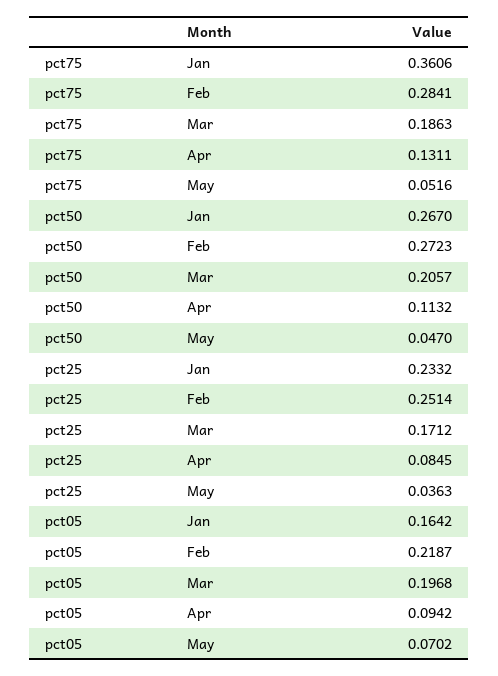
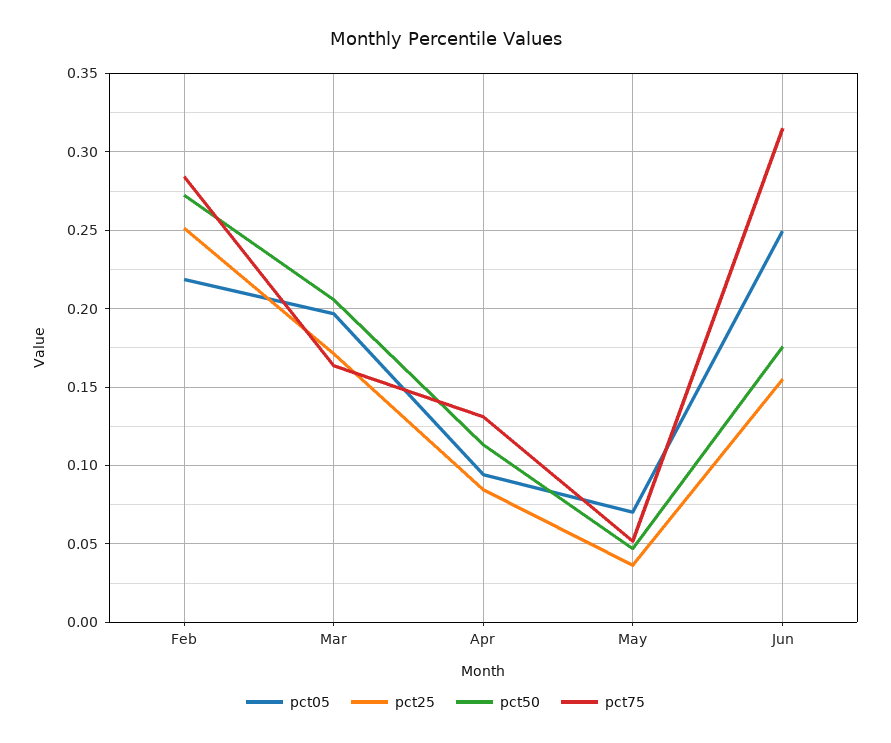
pct75, Jan: 0.3606 -> none
pct75, Mar: 0.1863 -> 0.165
pct50, Jan: 0.267 -> none
pct25, Jan: 0.2332 -> none
pct05, Jan: 0.1642 -> none
pct05, Jun: none -> 0.25
pct25, Jun: none -> 0.155
pct50, Jun: none -> 0.175
pct75, Jun: none -> 0.315

